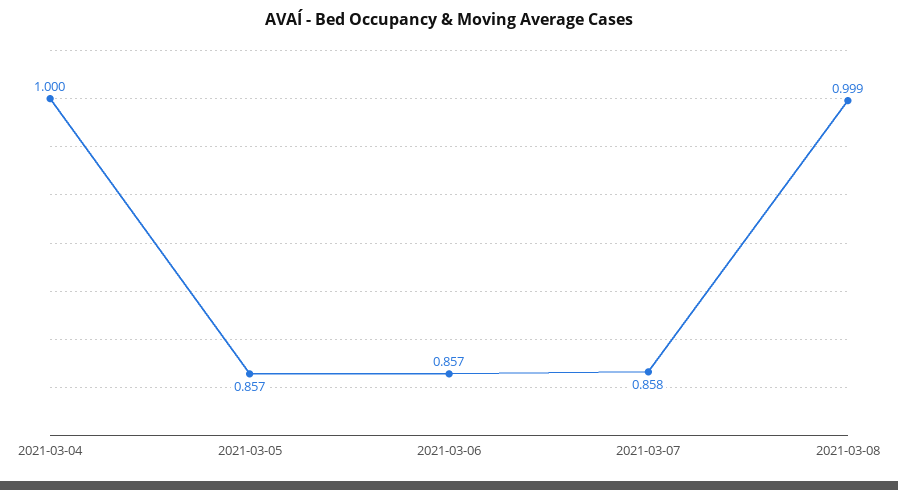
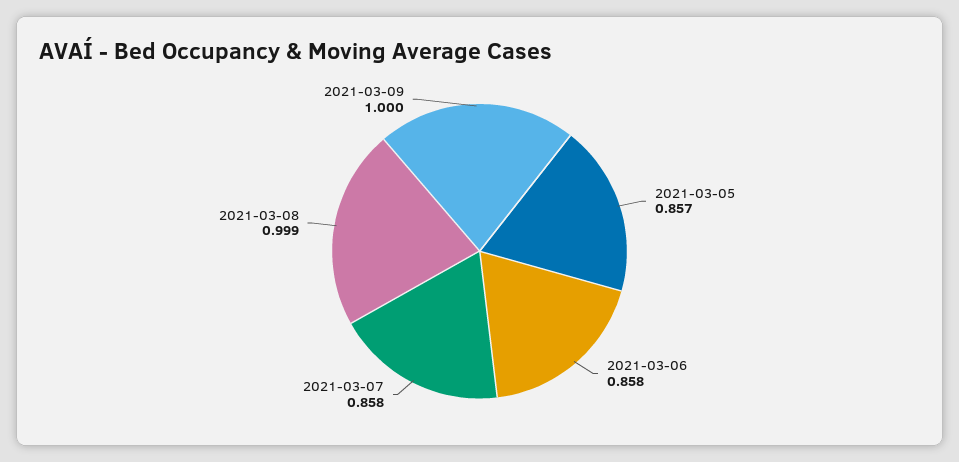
2021-03-04: 1 -> none
2021-03-06: 0.857 -> 0.858
2021-03-09: none -> 1

